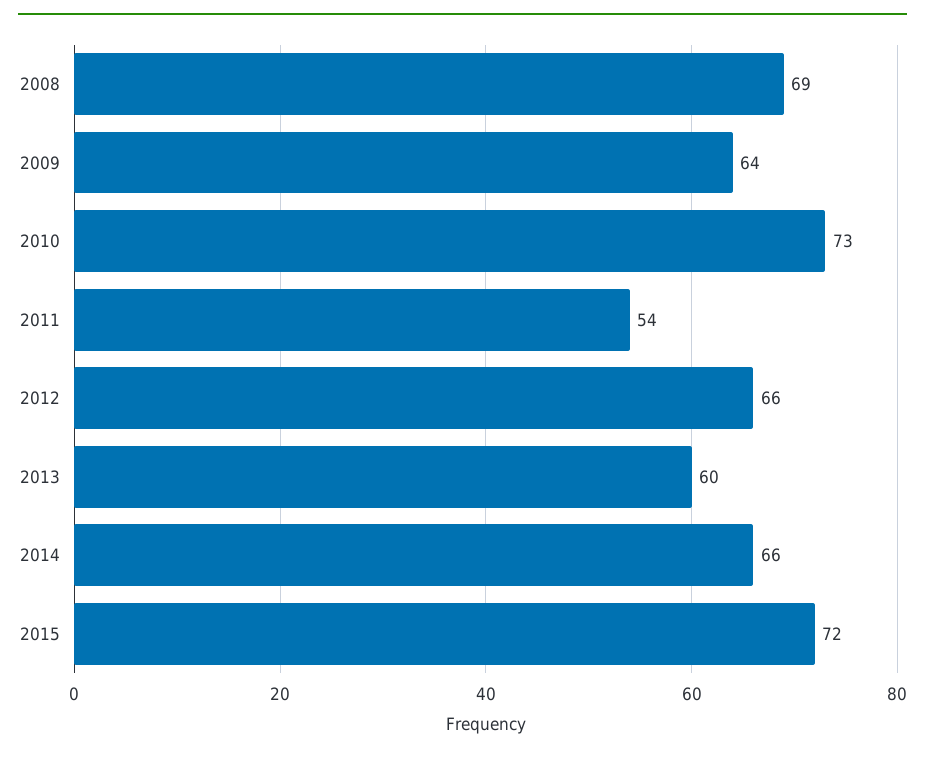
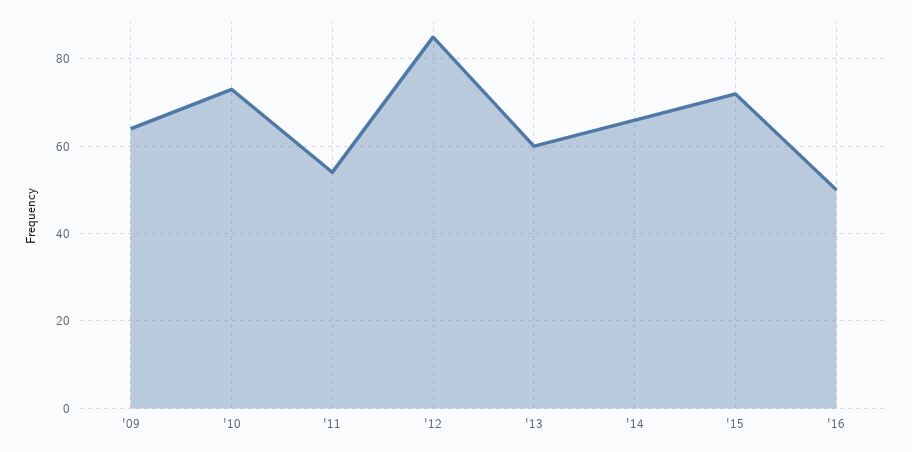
2008: 69 -> none
2012: 66 -> 85
'16: none -> 50

